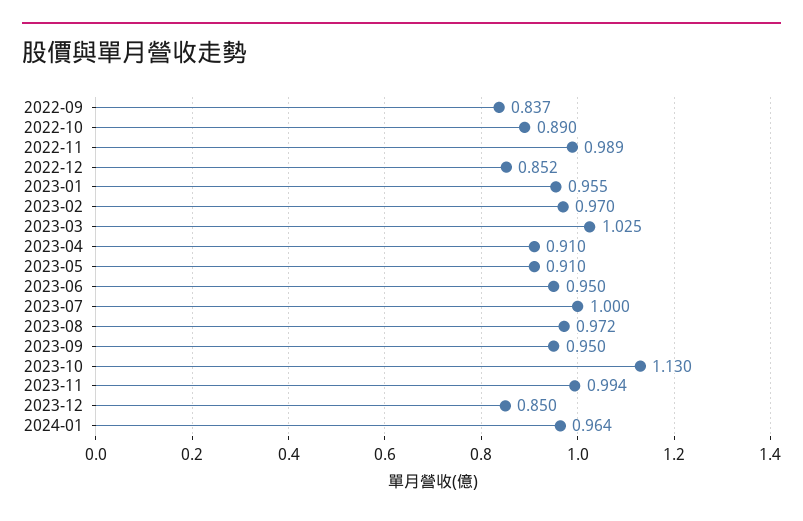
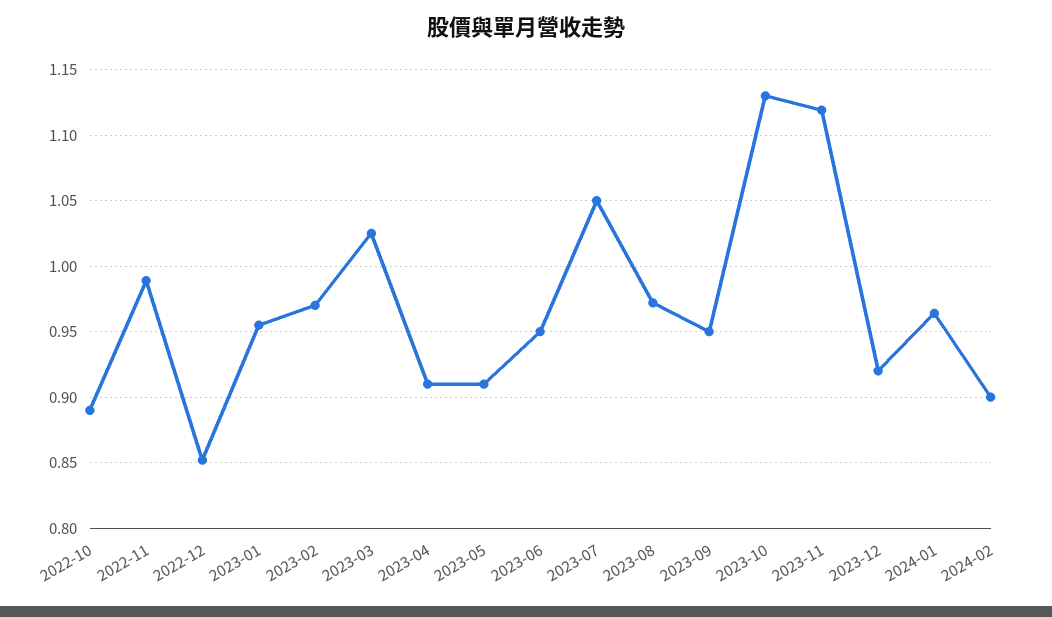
2022-09: 0.837 -> none
2023-07: 1 -> 1.05
2023-11: 0.994 -> 1.12
2023-12: 0.85 -> 0.92
2024-02: none -> 0.9

